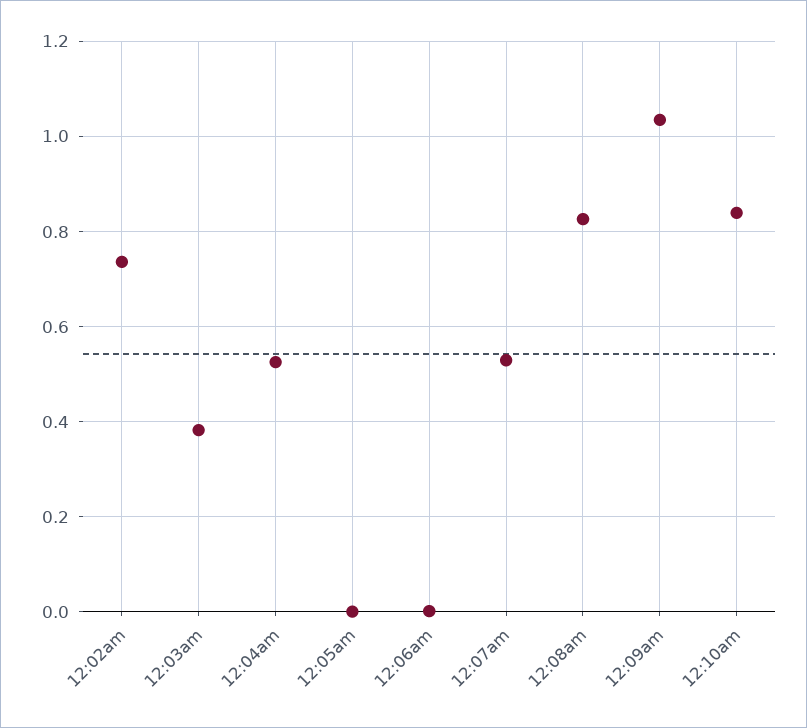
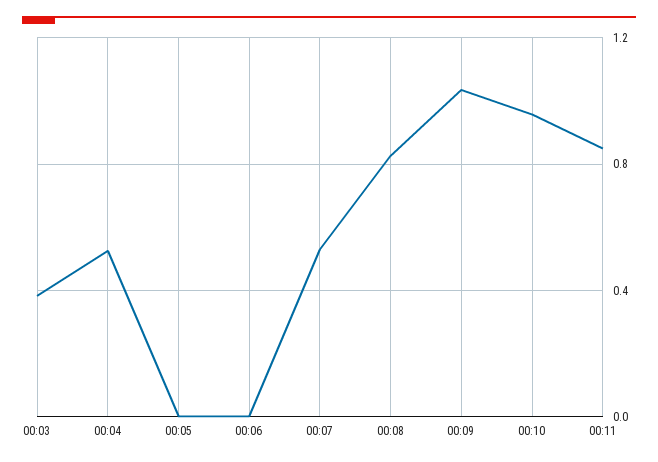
12:02am: 0.74 -> none
12:10am: 0.84 -> 0.95
00:11: none -> 0.85

